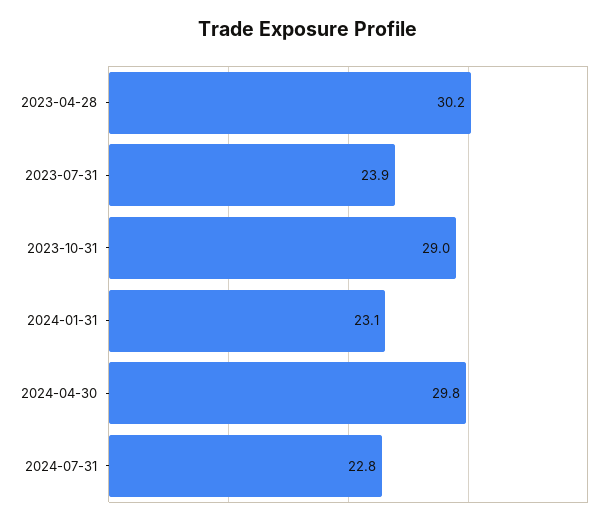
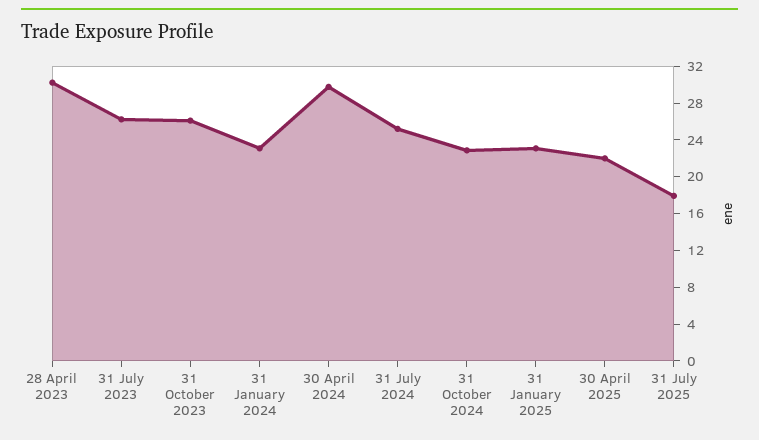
2023-07-31: 23.9 -> 26
2023-10-31: 29 -> 26
2024-07-31: 22.8 -> 25
31 October 2024: none -> 23
31 January 2025: none -> 23
30 April 2025: none -> 22
31 July 2025: none -> 18

